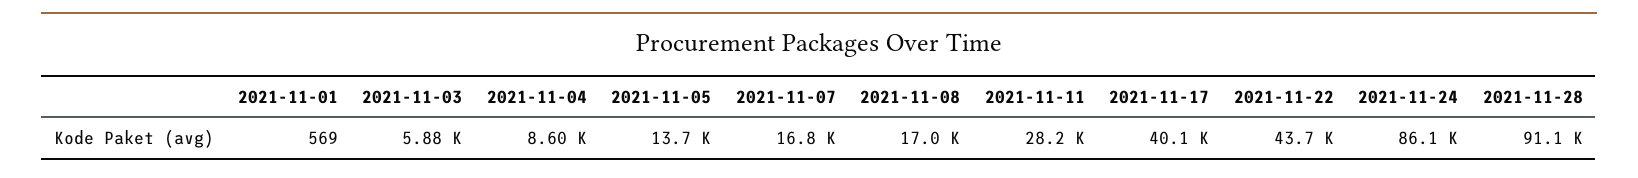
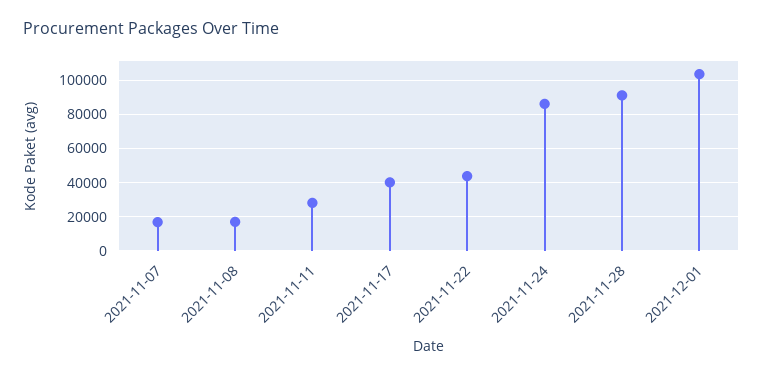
2021-11-01: 569 -> none
2021-11-03: 5880 -> none
2021-11-04: 8600 -> none
2021-11-05: 13700 -> none
2021-12-01: none -> 105000

